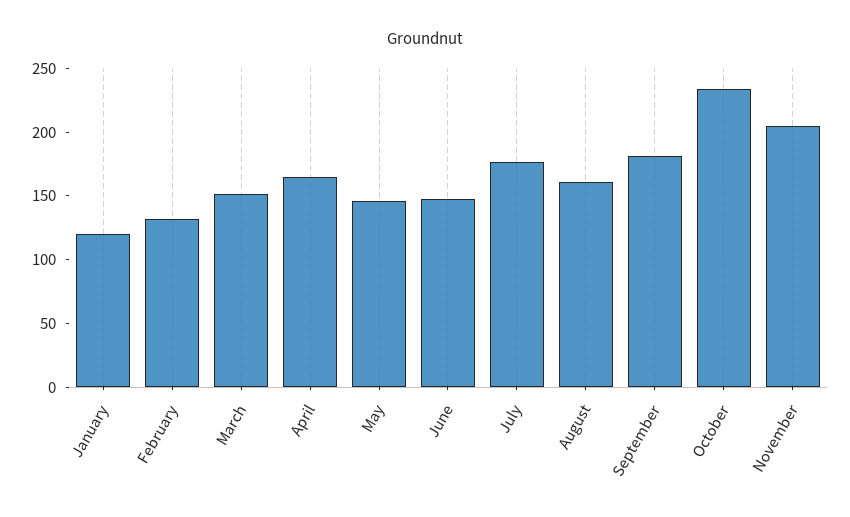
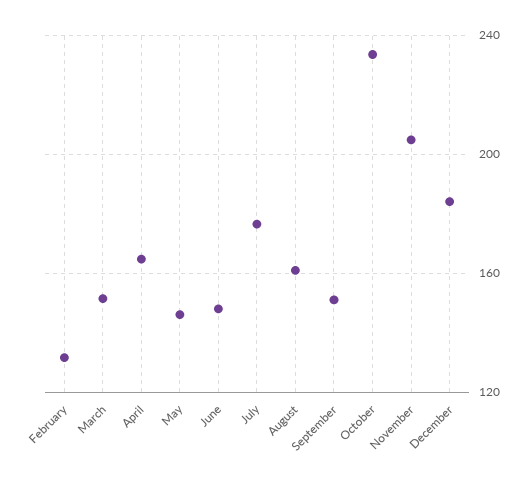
January: 120 -> none
September: 180 -> 150
December: none -> 185

